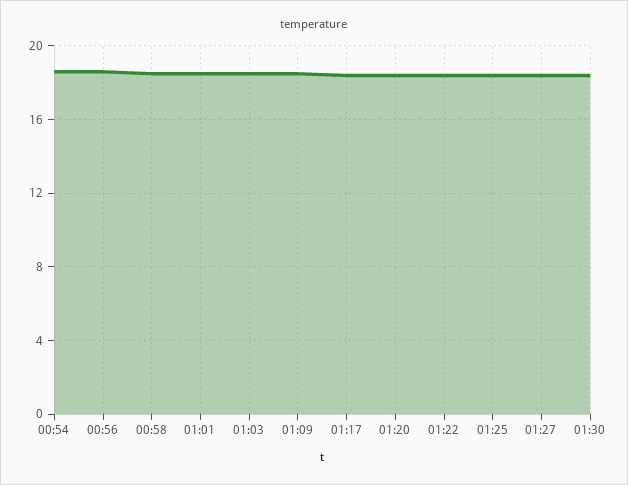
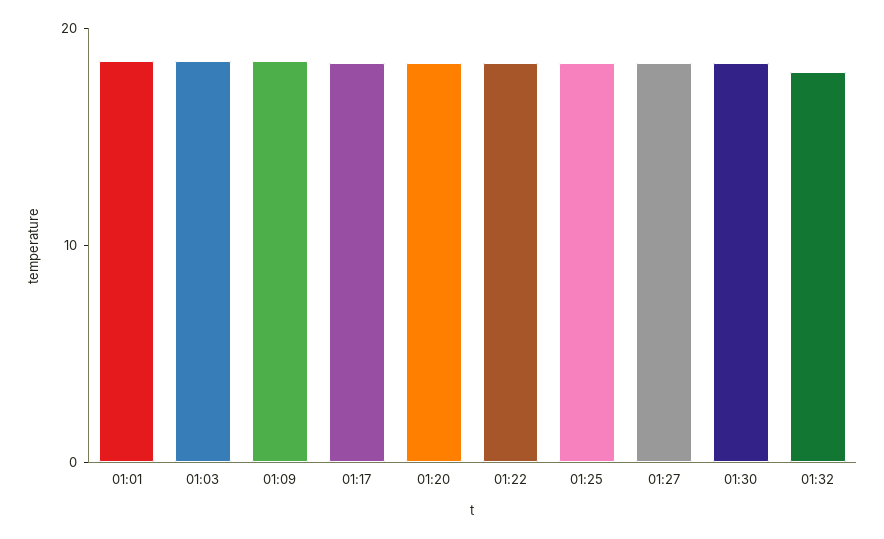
00:54: 18.5 -> none
00:56: 18.5 -> none
00:58: 18.5 -> none
01:32: none -> 18

